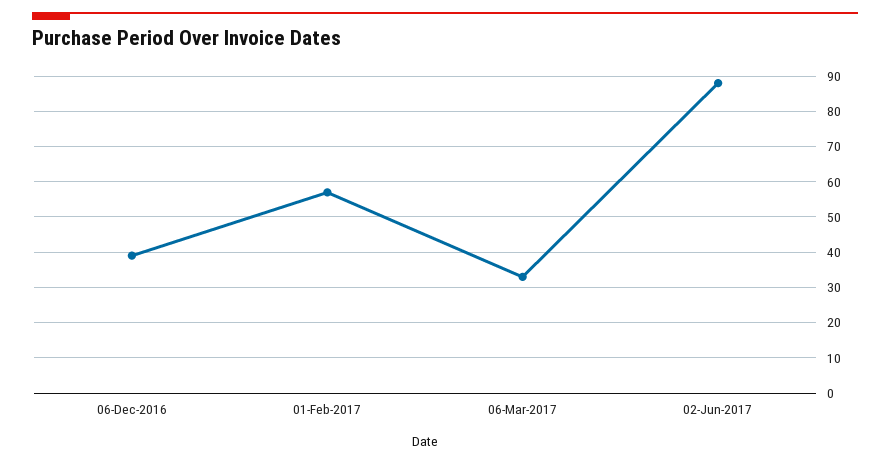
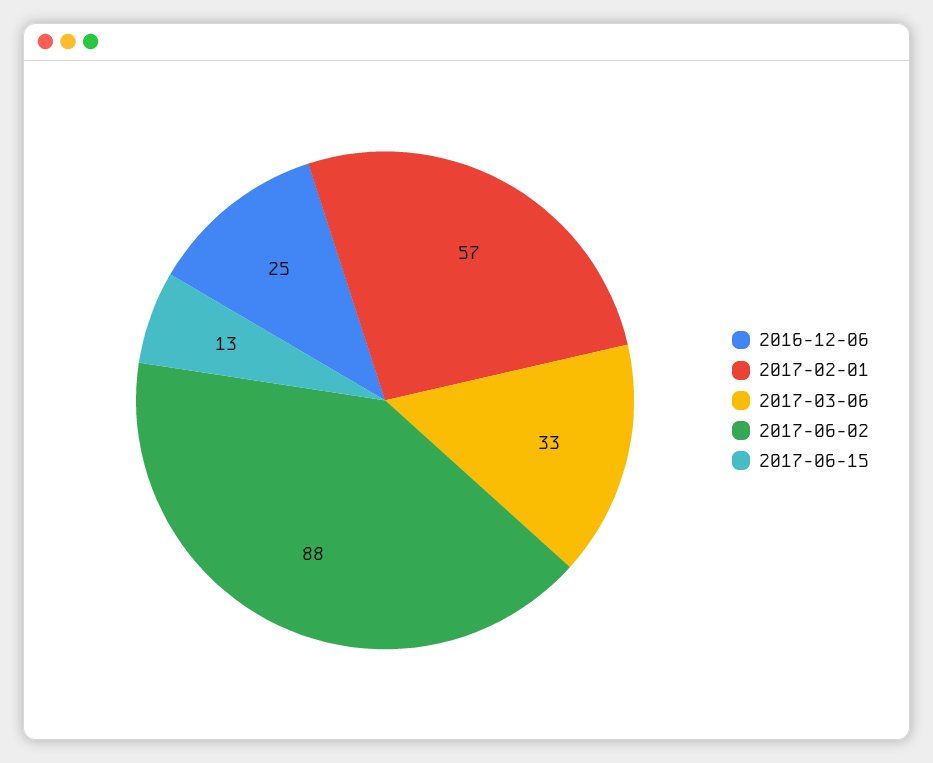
06-Dec-2016: 40 -> 25
2017-06-15: none -> 13

